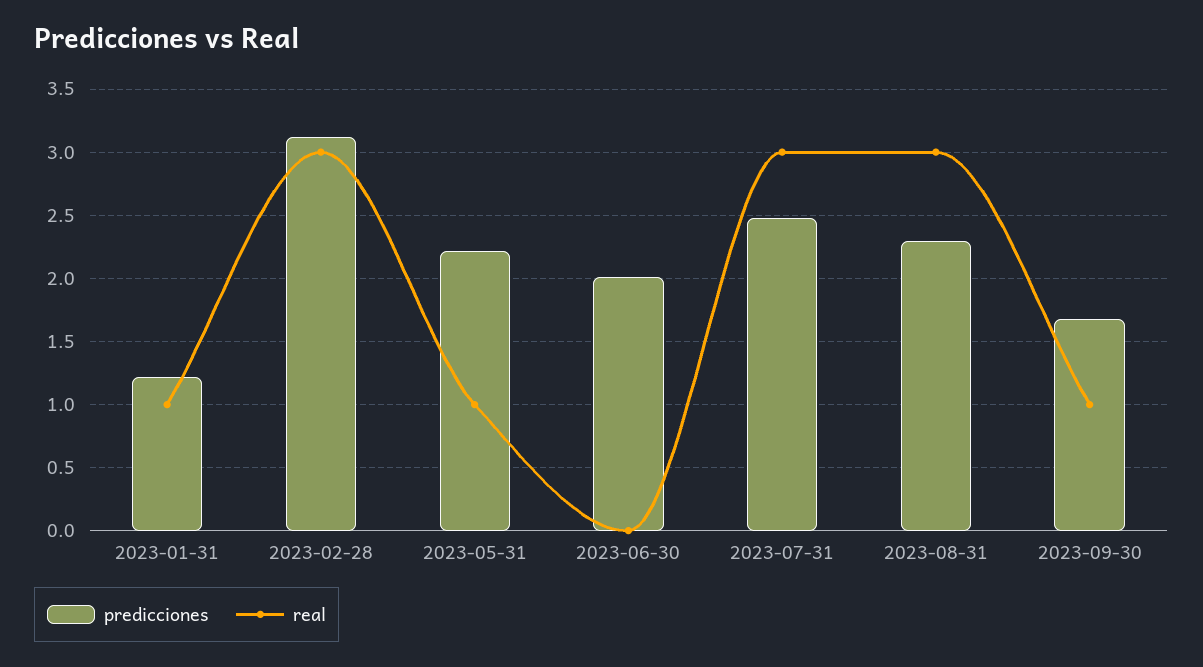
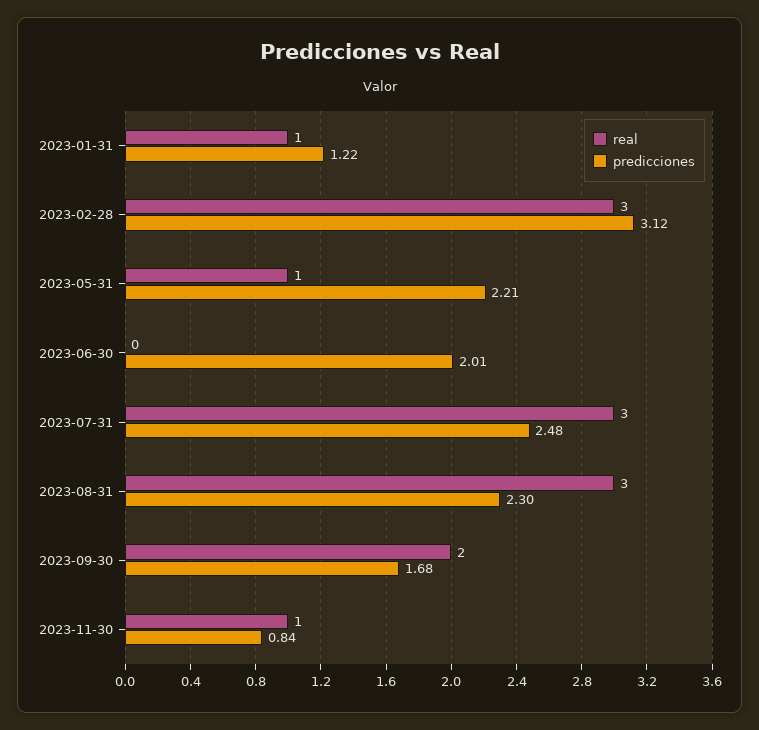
real, 2023-09-30: 1 -> 2
real, 2023-11-30: none -> 1
predicciones, 2023-11-30: none -> 0.84

